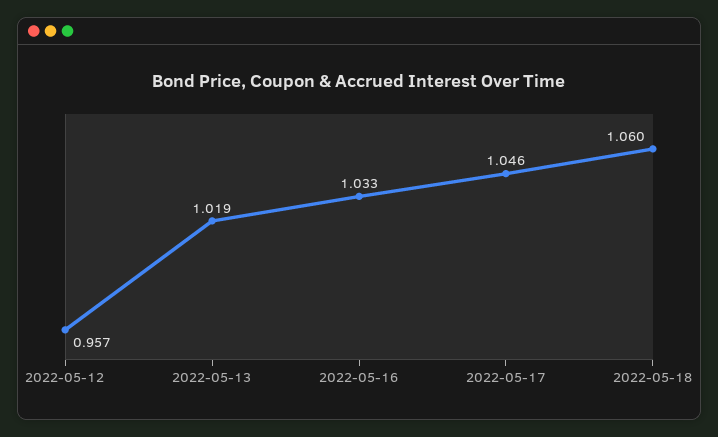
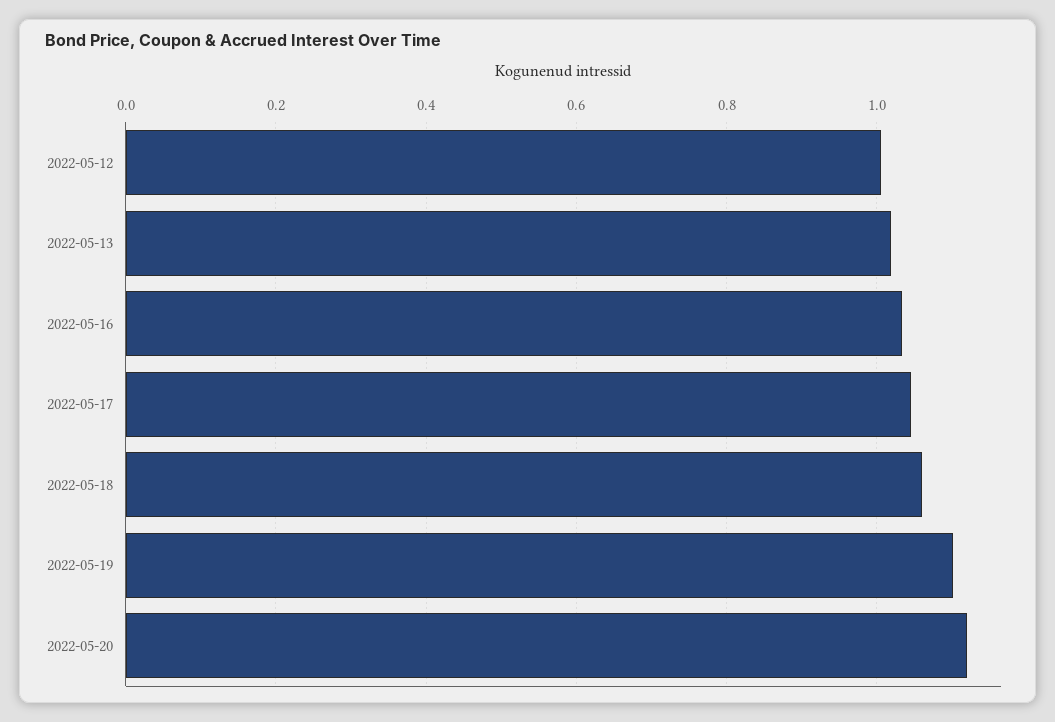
2022-05-12: 0.957 -> 1
2022-05-19: none -> 1.1
2022-05-20: none -> 1.12

